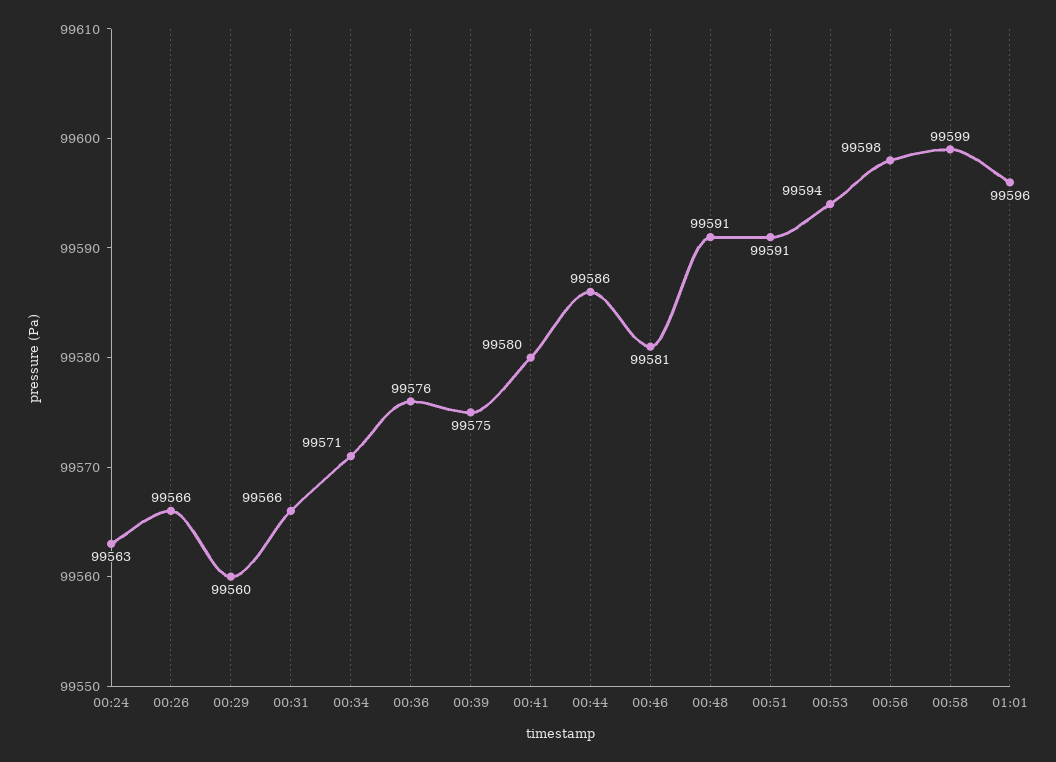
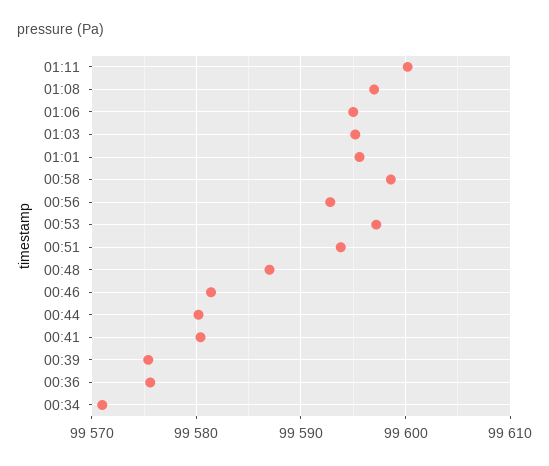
00:24: 99563 -> none
00:26: 99566 -> none
00:29: 99560 -> none
00:31: 99566 -> none
00:44: 99586 -> 99580
00:48: 99591 -> 99587
00:51: 99591 -> 99594
00:53: 99594 -> 99597
00:56: 99598 -> 99593
01:11: none -> 99600
01:08: none -> 99597
01:06: none -> 99595
01:03: none -> 99595

